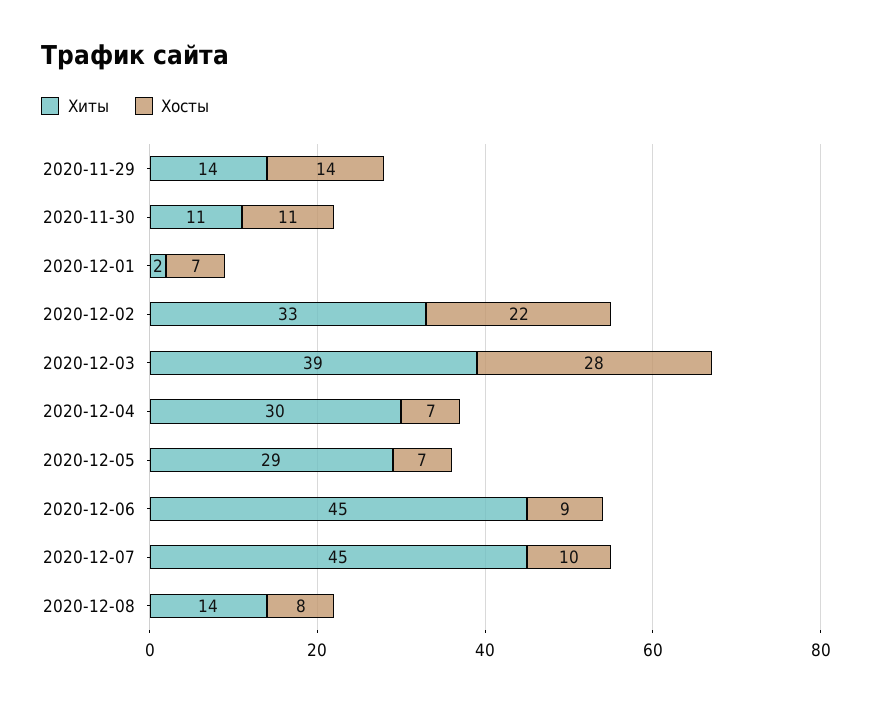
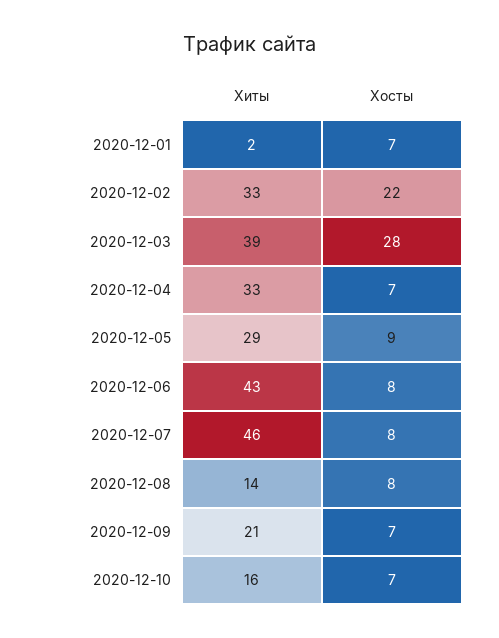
Хиты, 2020-11-29: 14 -> none
Хосты, 2020-11-29: 14 -> none
Хиты, 2020-11-30: 11 -> none
Хосты, 2020-11-30: 11 -> none
Хиты, 2020-12-04: 30 -> 33
Хосты, 2020-12-05: 7 -> 9
Хиты, 2020-12-06: 45 -> 43
Хосты, 2020-12-06: 9 -> 8
Хиты, 2020-12-07: 45 -> 46
Хосты, 2020-12-07: 10 -> 8
Хиты, 2020-12-09: none -> 21
Хосты, 2020-12-09: none -> 7
Хиты, 2020-12-10: none -> 16
Хосты, 2020-12-10: none -> 7

